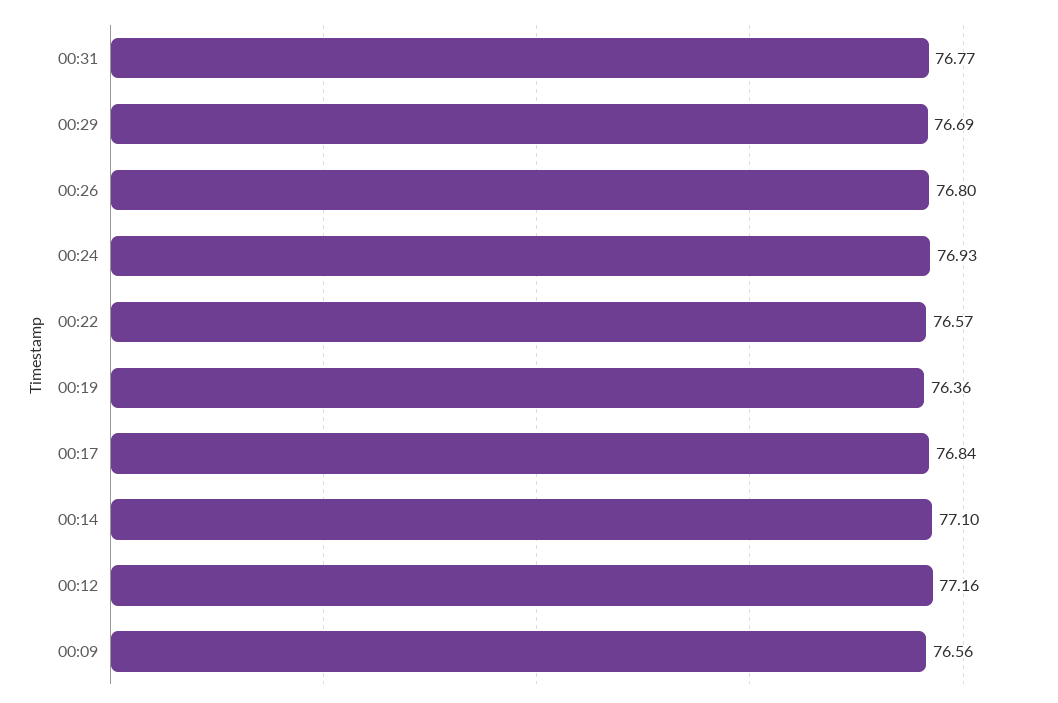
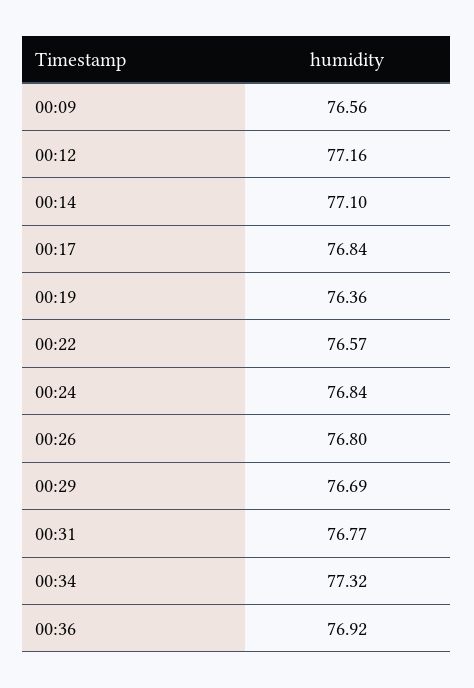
00:24: 76.93 -> 76.84
00:34: none -> 77.32
00:36: none -> 76.92

